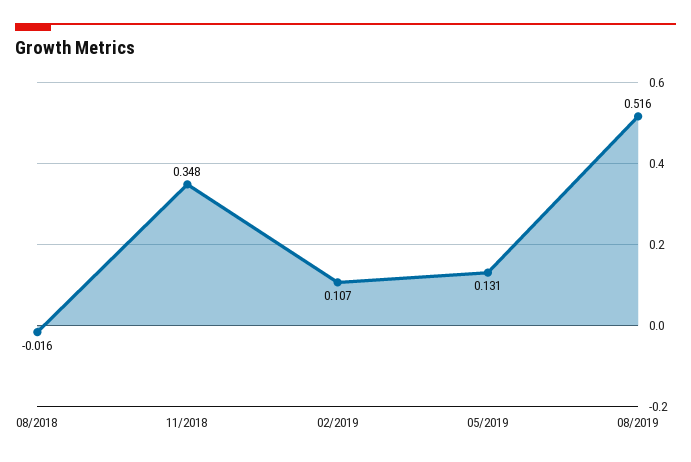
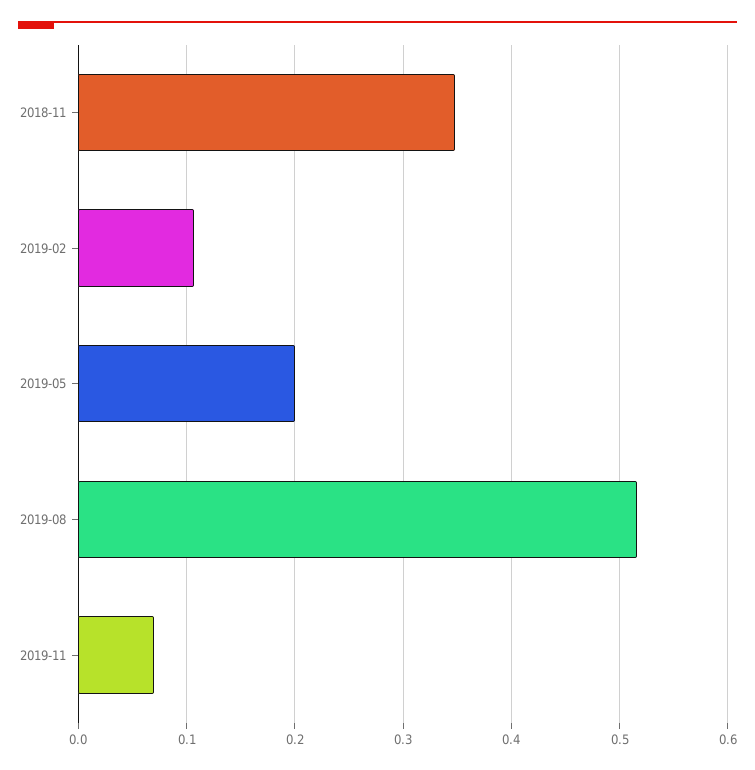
08/2018: -0.016 -> none
05/2019: 0.131 -> 0.2
2019-11: none -> 0.07

